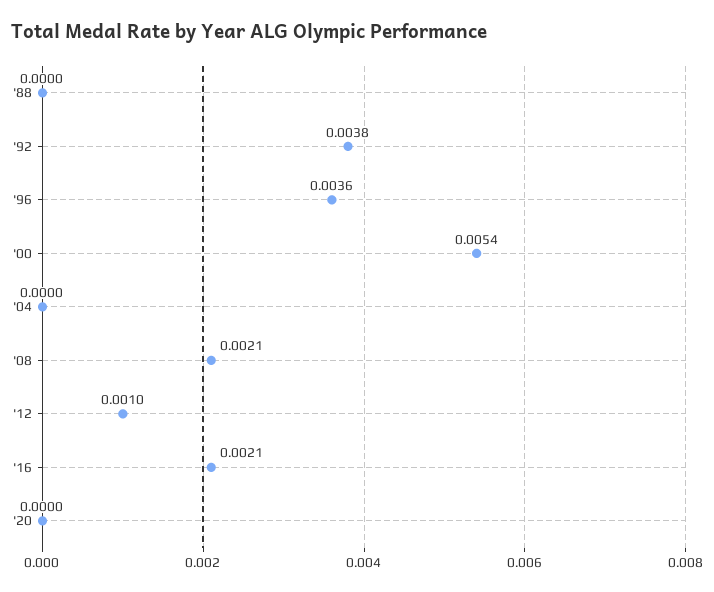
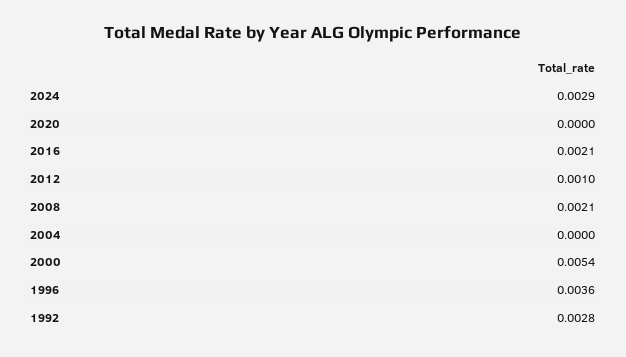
'88: 0 -> none
'92: 0.0038 -> 0.0028
2024: none -> 0.0029

